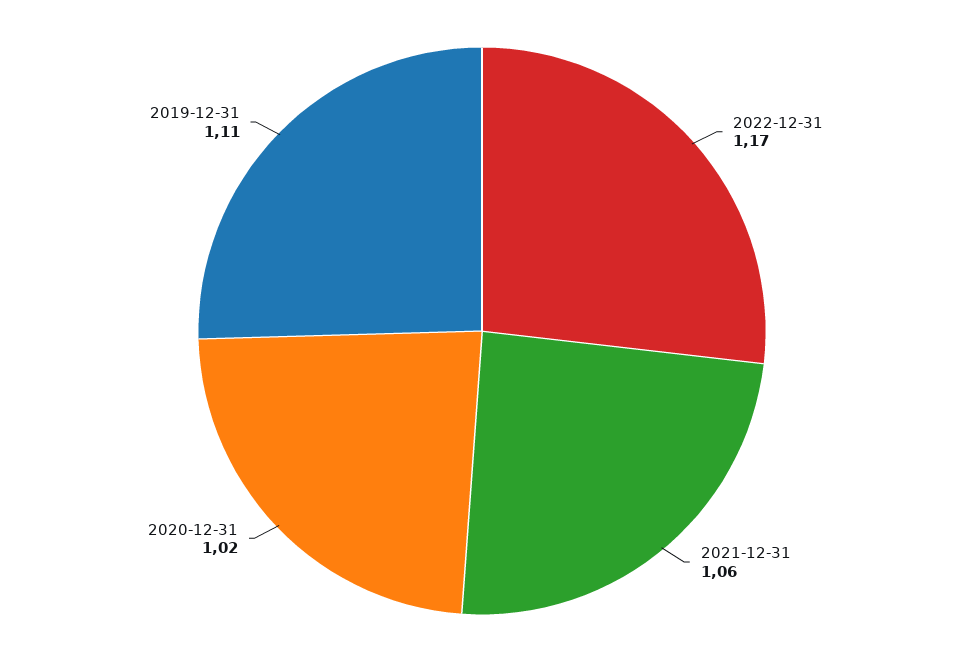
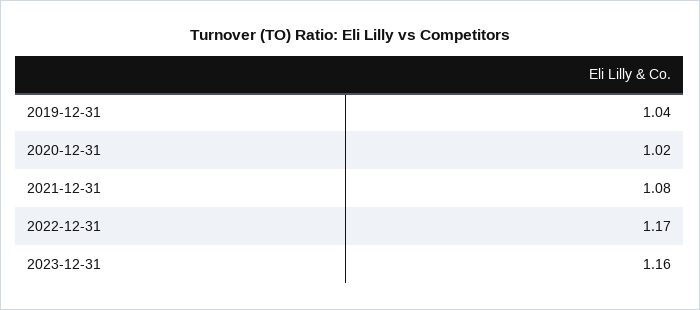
2021-12-31: 1.06 -> 1.08
2019-12-31: 1.11 -> 1.04
2023-12-31: none -> 1.16

